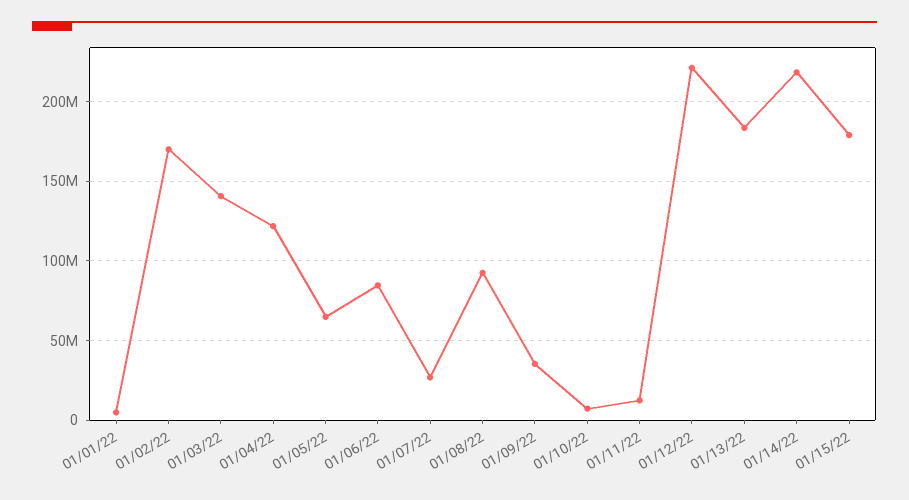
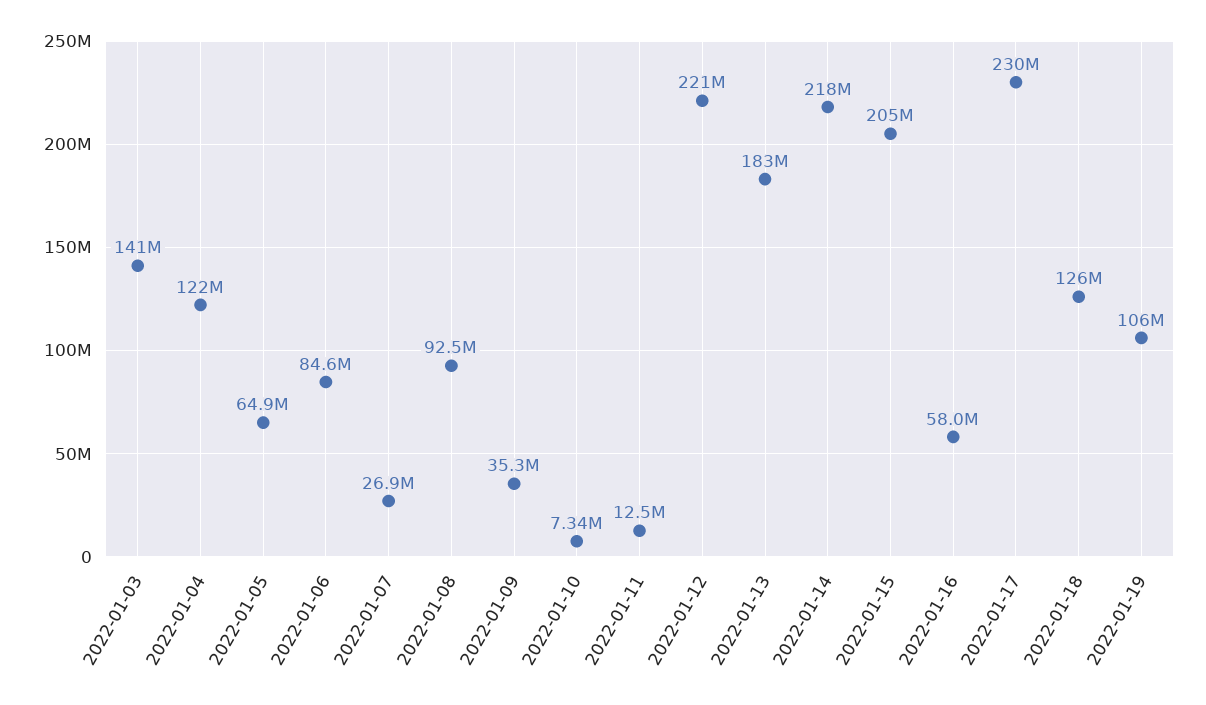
01/01/22: 5000000 -> none
01/02/22: 170000000 -> none
01/15/22: 180000000 -> 205000000
2022-01-16: none -> 58000000
2022-01-17: none -> 230000000
2022-01-18: none -> 126000000
2022-01-19: none -> 106000000

